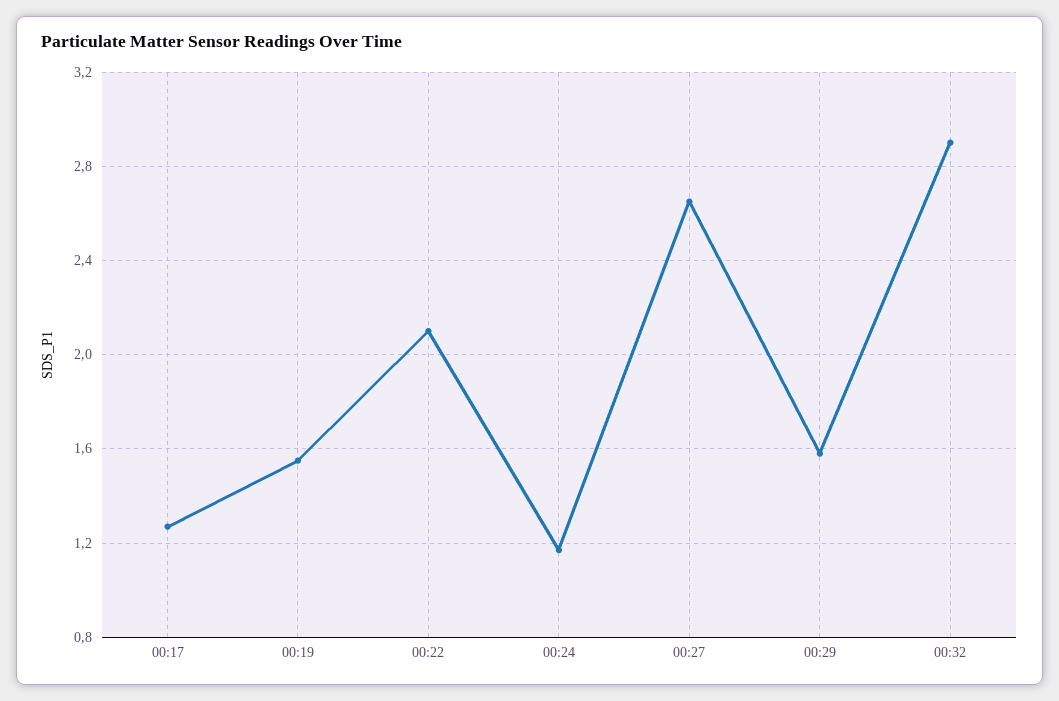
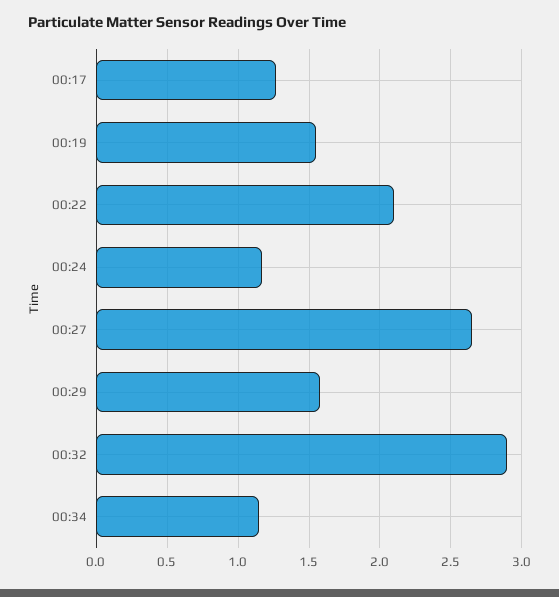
00:34: none -> 1.15

